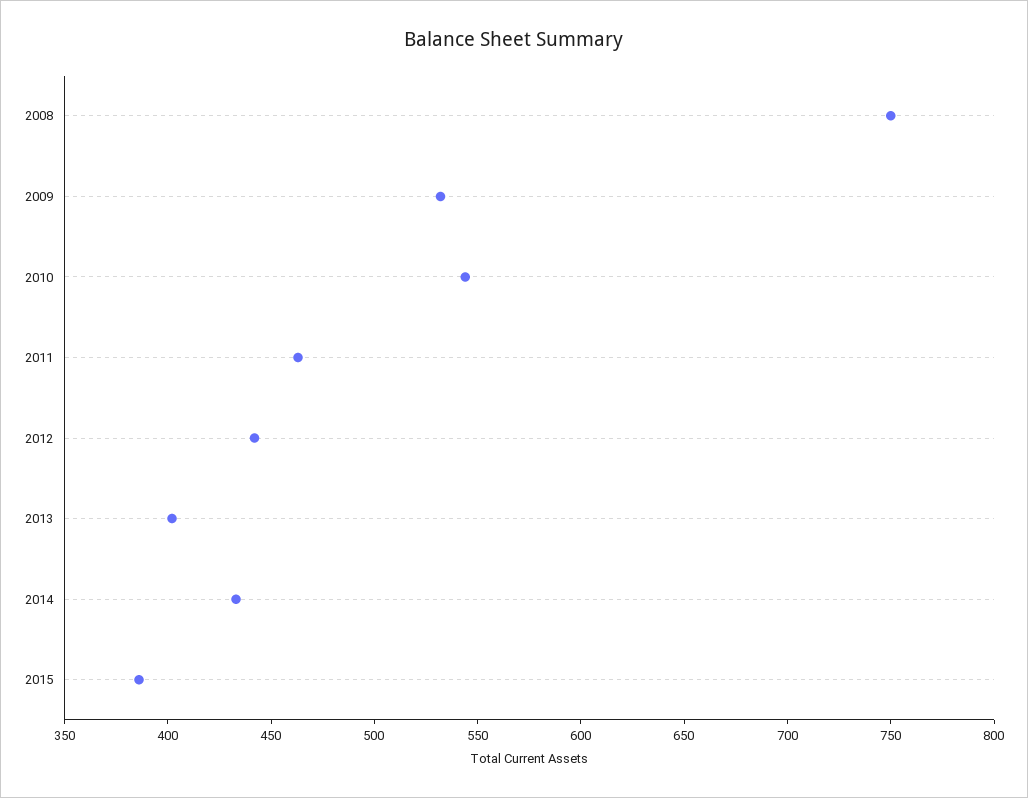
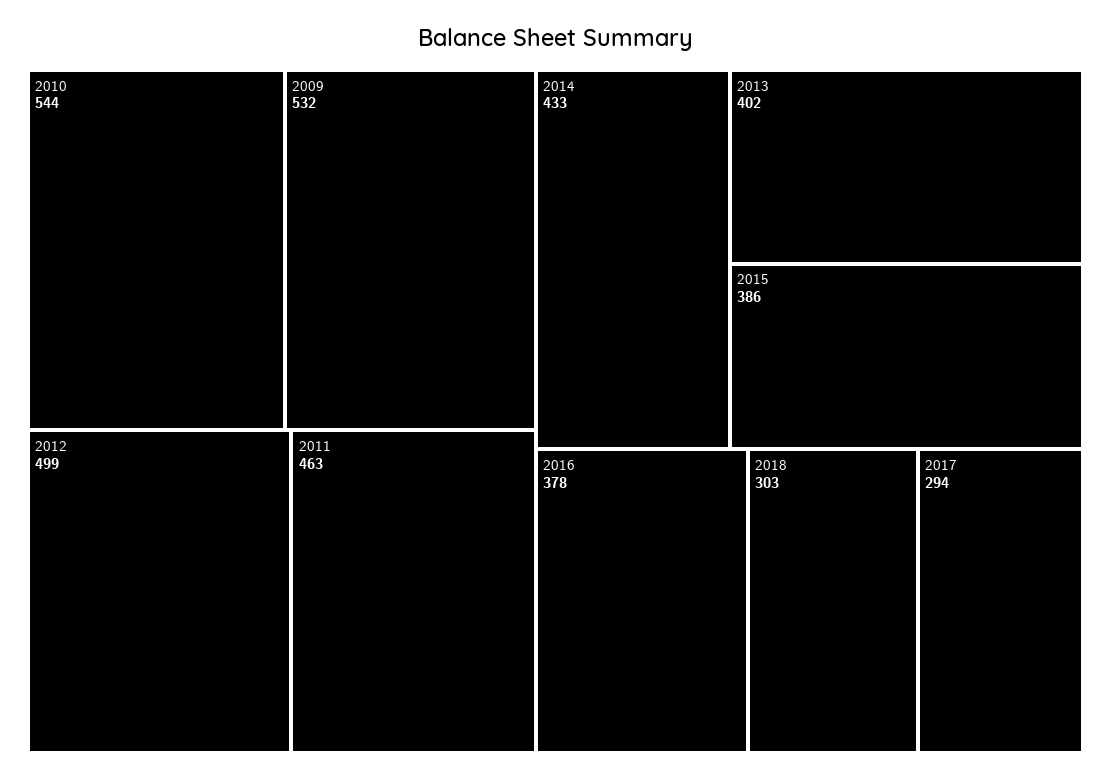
2008: 750 -> none
2012: 440 -> 499
2016: none -> 378
2018: none -> 303
2017: none -> 294

